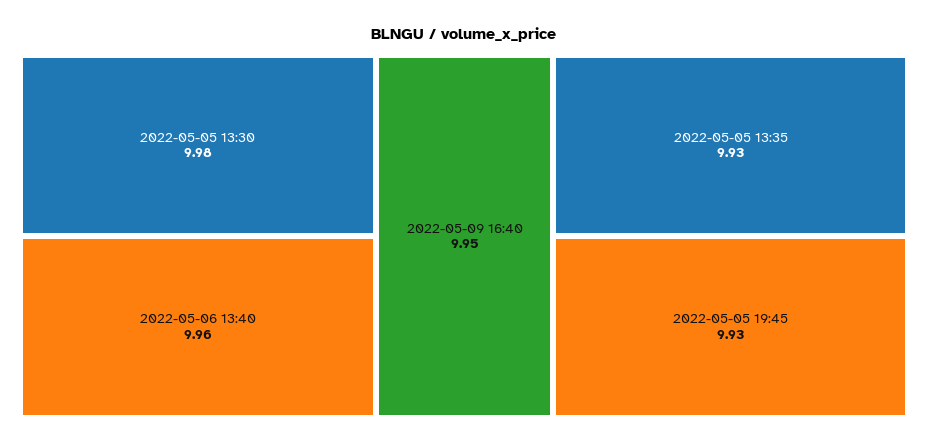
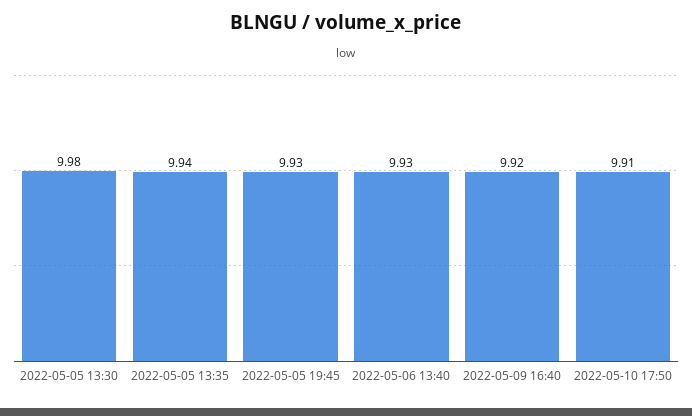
2022-05-06 13:40: 9.96 -> 9.93
2022-05-09 16:40: 9.95 -> 9.92
2022-05-05 13:35: 9.93 -> 9.94
2022-05-10 17:50: none -> 9.91

